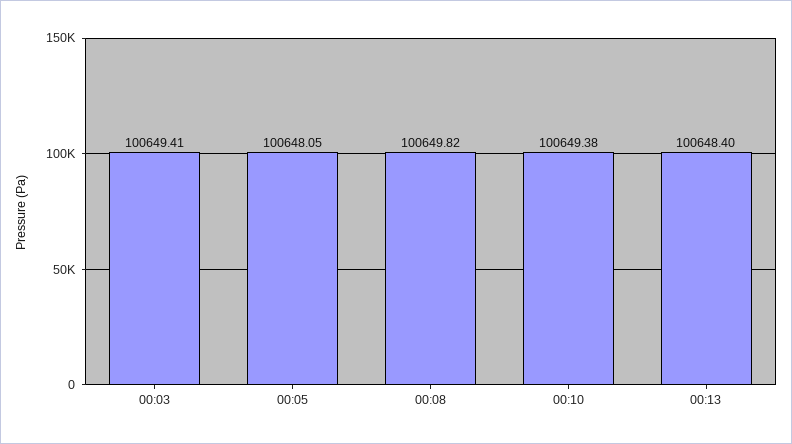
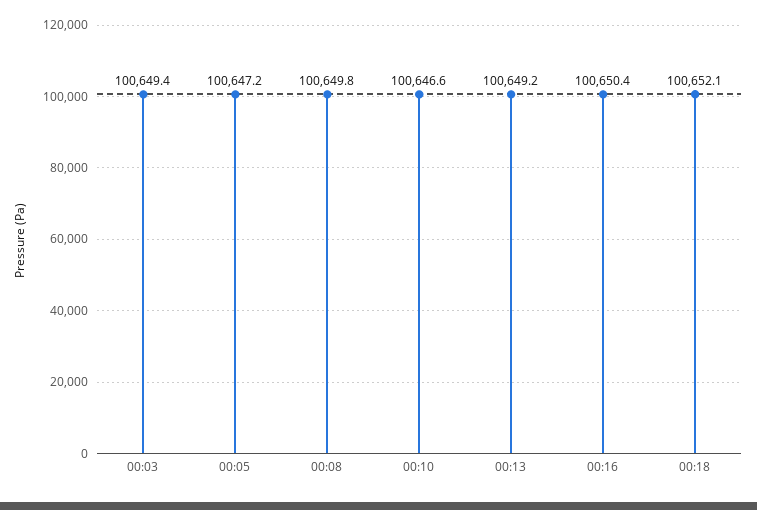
00:05: 100648.05 -> 100647.2
00:10: 100649.38 -> 100646.6
00:13: 100648.4 -> 100649.2
00:16: none -> 100650.4
00:18: none -> 100652.1

